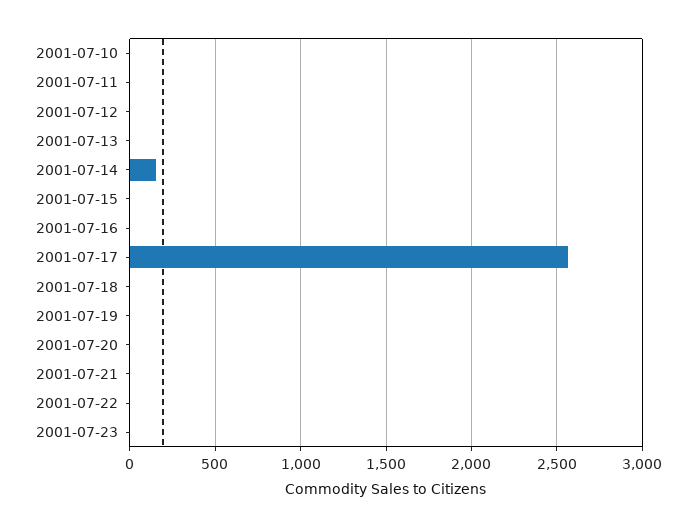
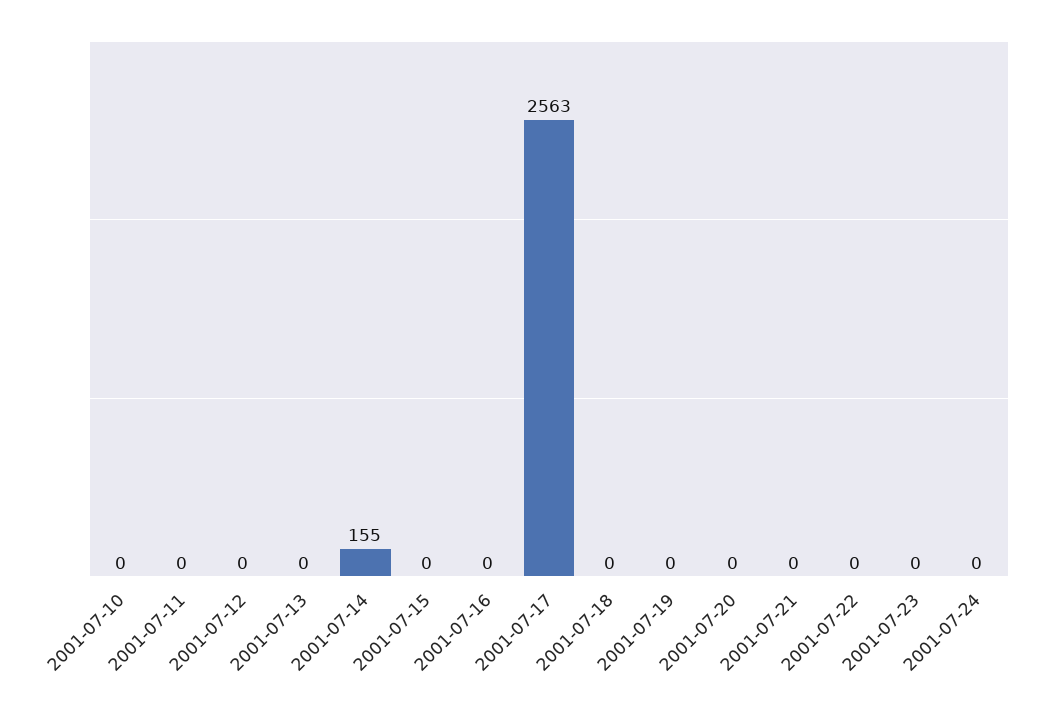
2001-07-24: none -> 0

